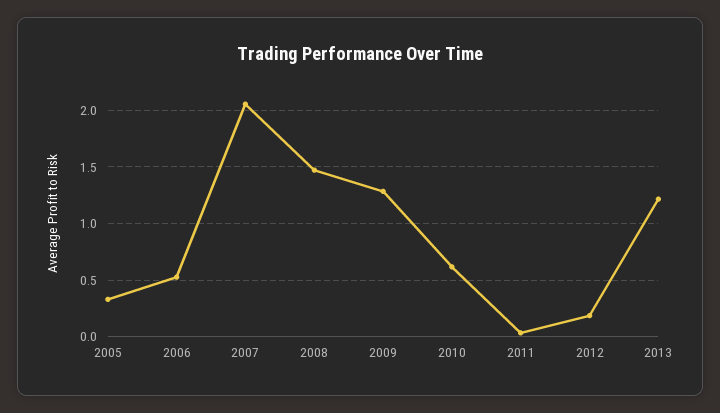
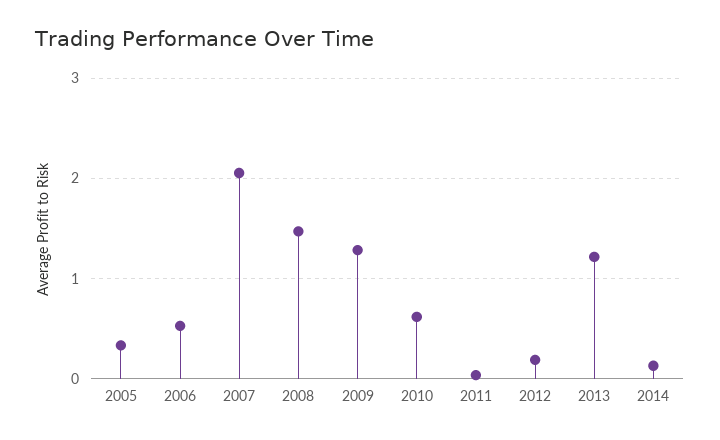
2014: none -> 0.1

